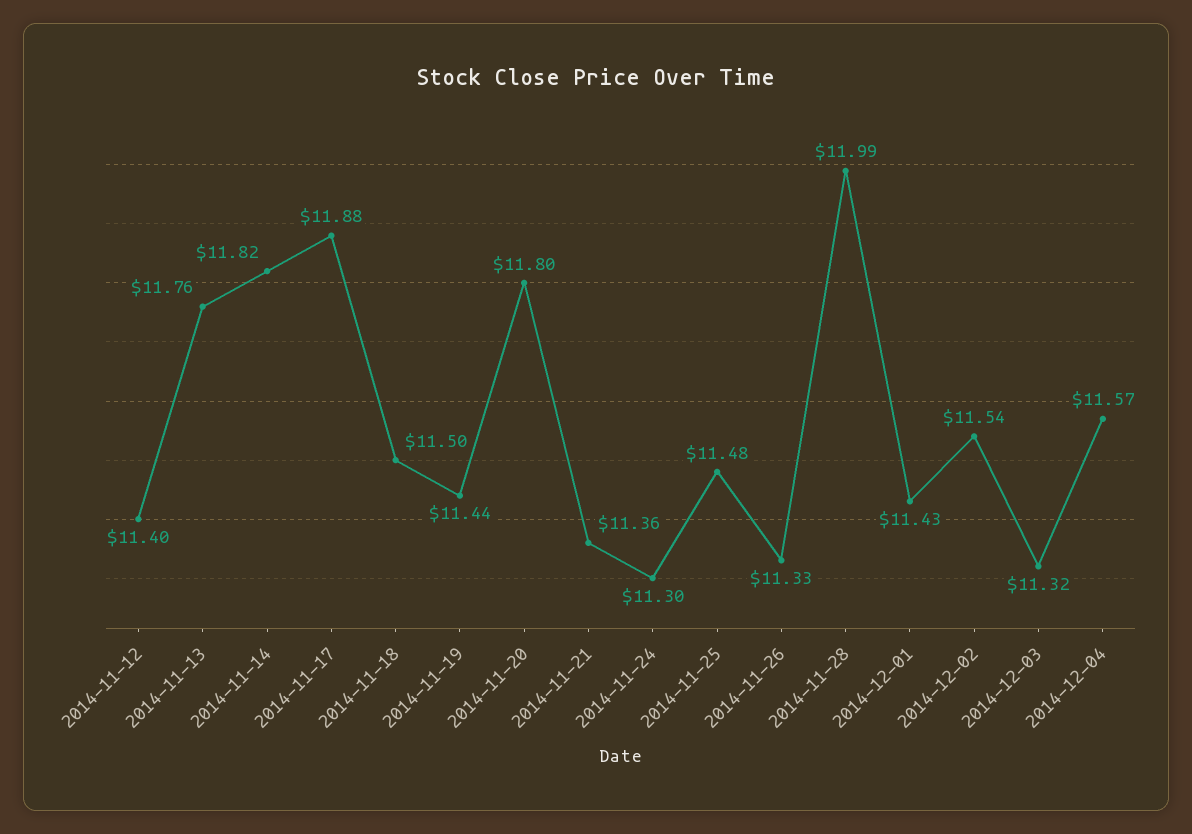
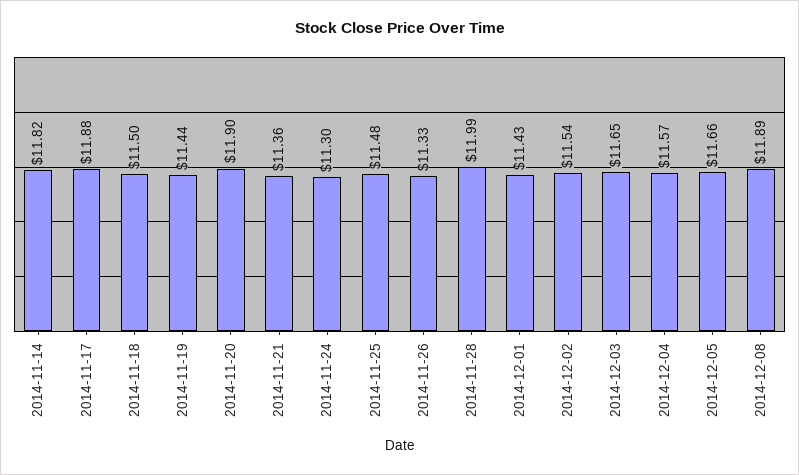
2014-11-12: 11.4 -> none
2014-11-13: 11.76 -> none
2014-11-20: 11.8 -> 11.9
2014-12-03: 11.32 -> 11.65
2014-12-05: none -> 11.66
2014-12-08: none -> 11.89

